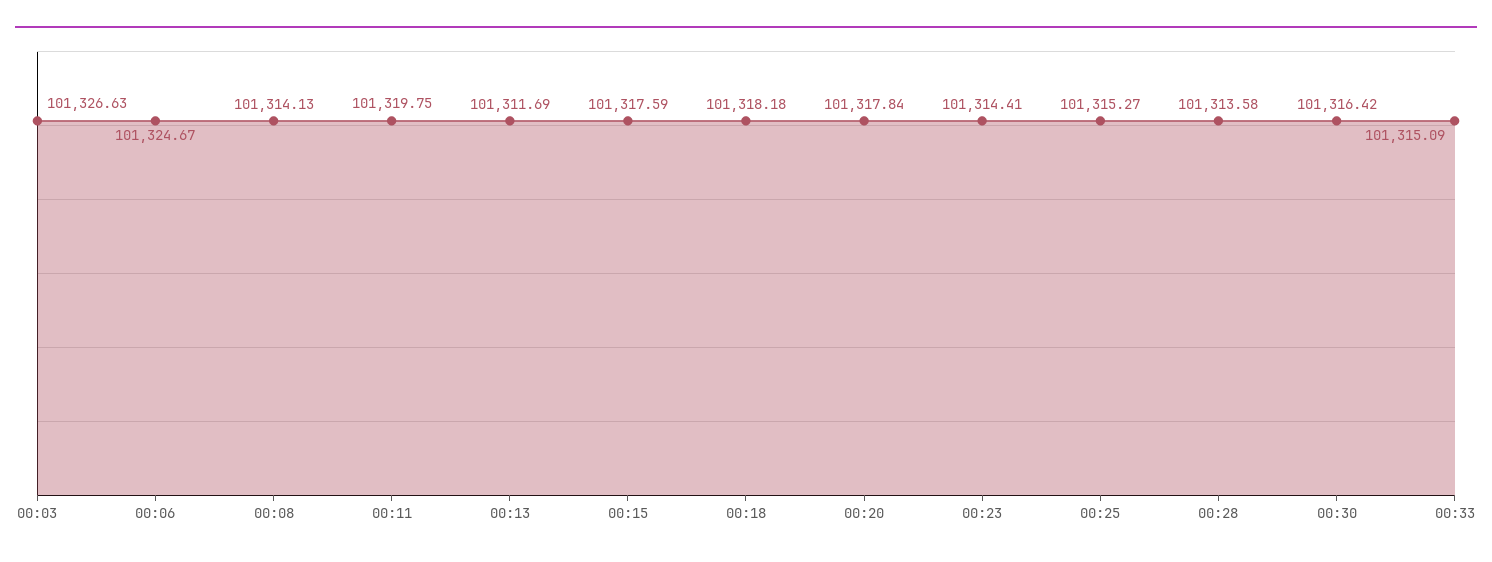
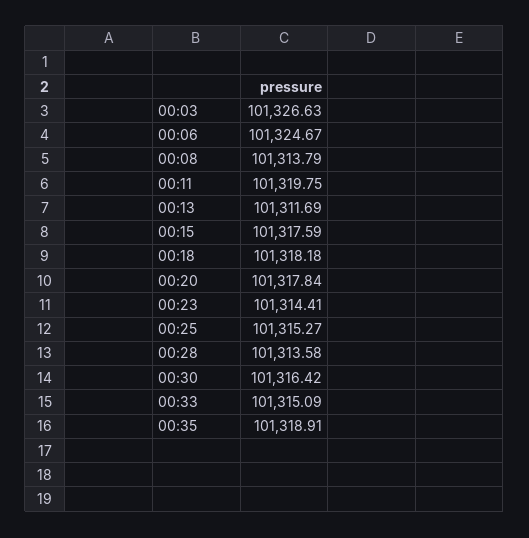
00:08: 101314.13 -> 101313.79
00:35: none -> 101318.91

